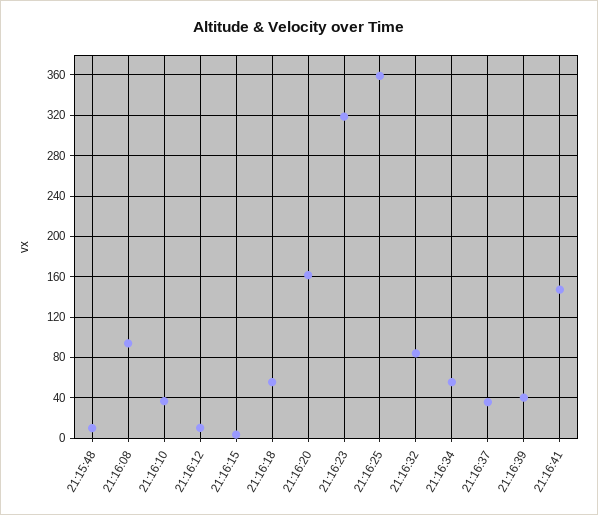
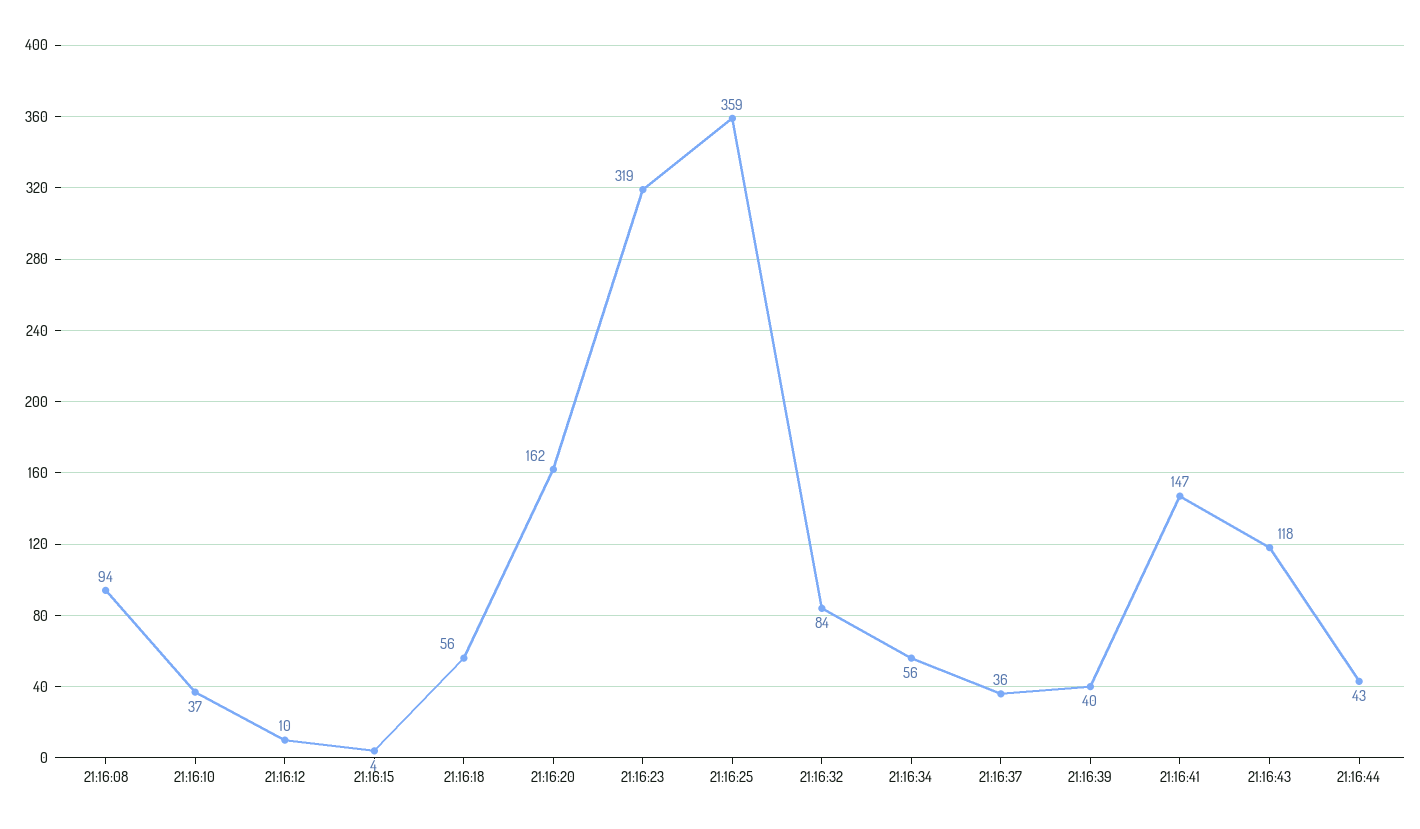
21:15:48: 10 -> none
21:16:43: none -> 118
21:16:44: none -> 43

